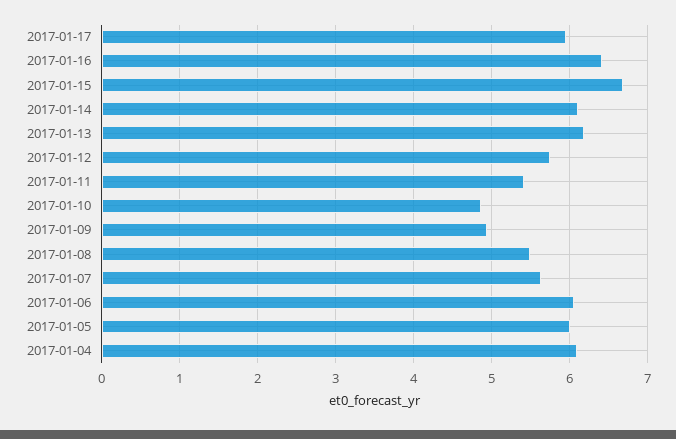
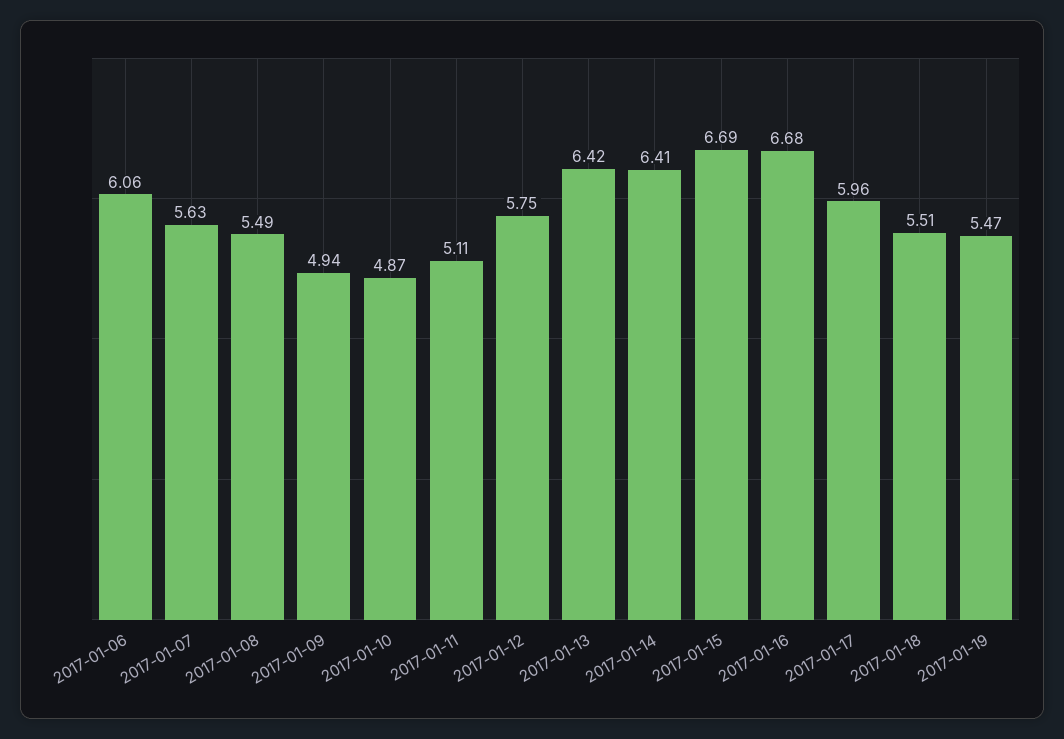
2017-01-16: 6.4 -> 6.68
2017-01-14: 6.1 -> 6.41
2017-01-13: 6.2 -> 6.42
2017-01-11: 5.4 -> 5.11
2017-01-05: 6 -> none
2017-01-04: 6.1 -> none
2017-01-18: none -> 5.51
2017-01-19: none -> 5.47

